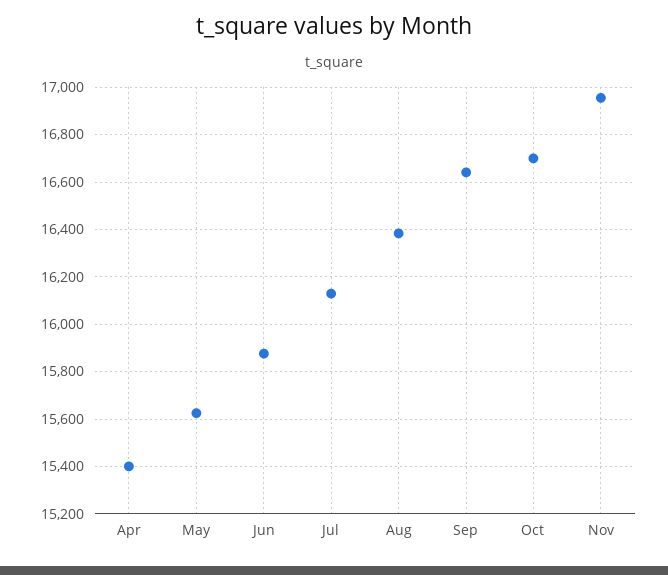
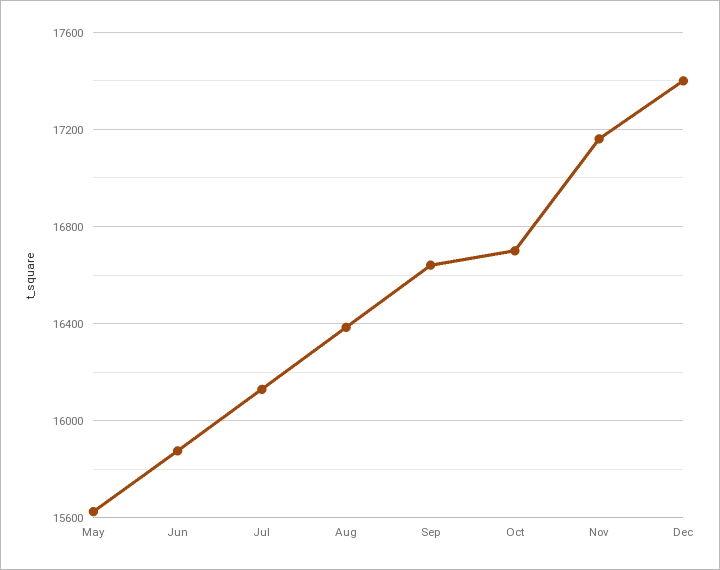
Apr: 15400 -> none
Nov: 16950 -> 17150
Dec: none -> 17400

